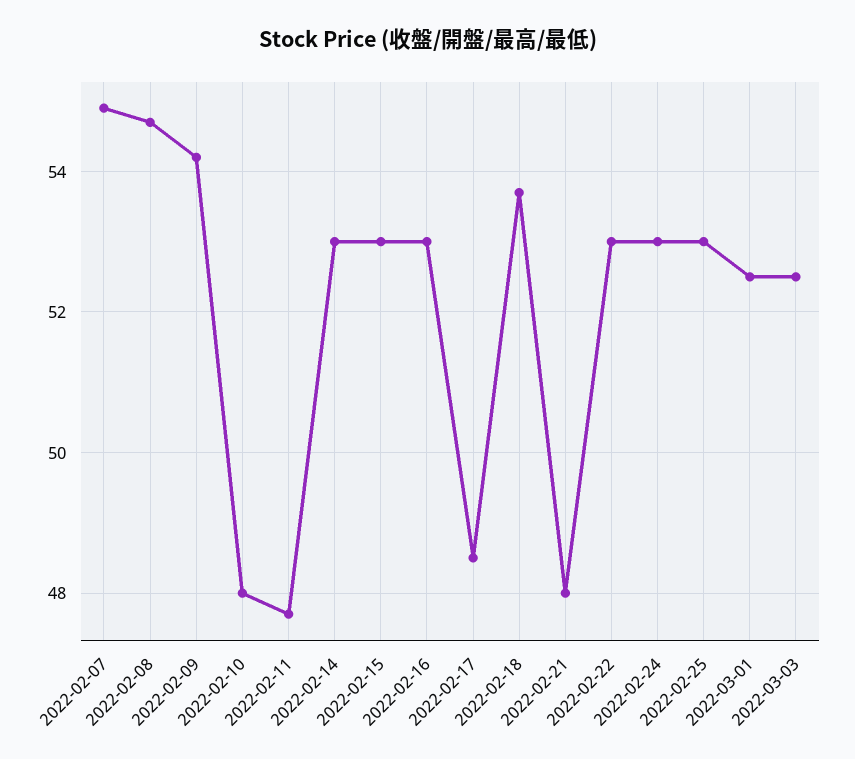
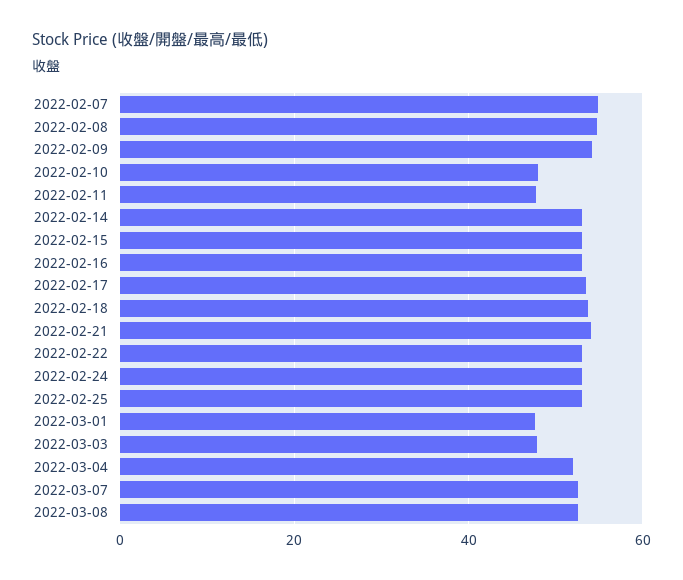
2022-02-17: 48.5 -> 54
2022-02-21: 48 -> 54
2022-03-01: 52.5 -> 48
2022-03-03: 52.5 -> 48
2022-03-04: none -> 52
2022-03-07: none -> 52
2022-03-08: none -> 52

